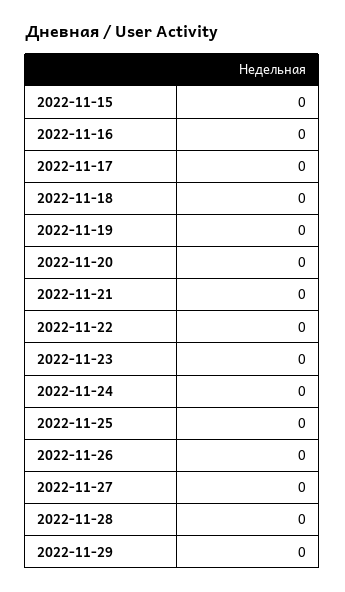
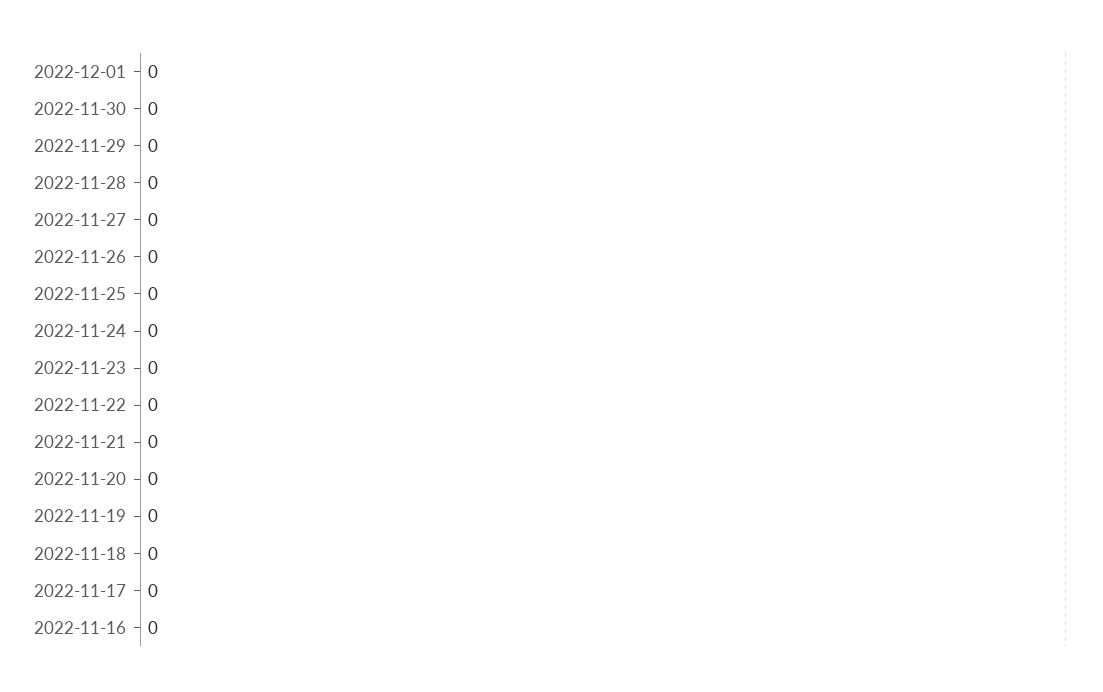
2022-11-15: 0 -> none
2022-12-01: none -> 0
2022-11-30: none -> 0

